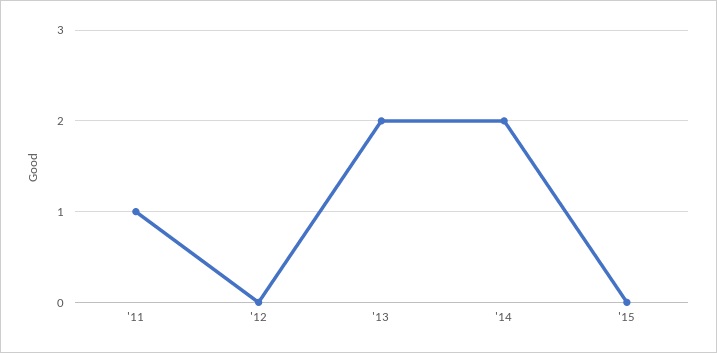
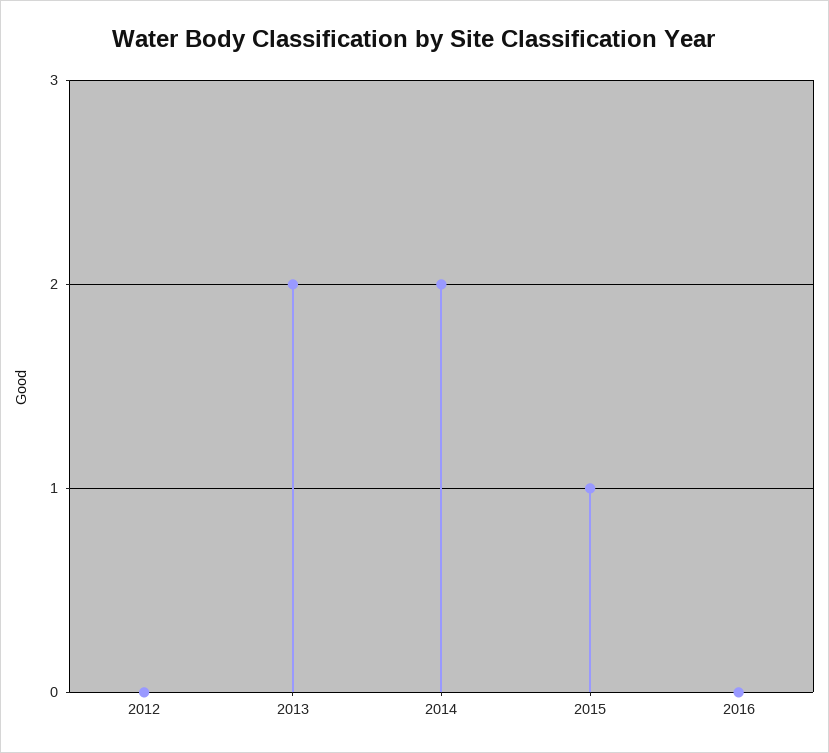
'11: 1 -> none
'15: 0 -> 1
2016: none -> 0

